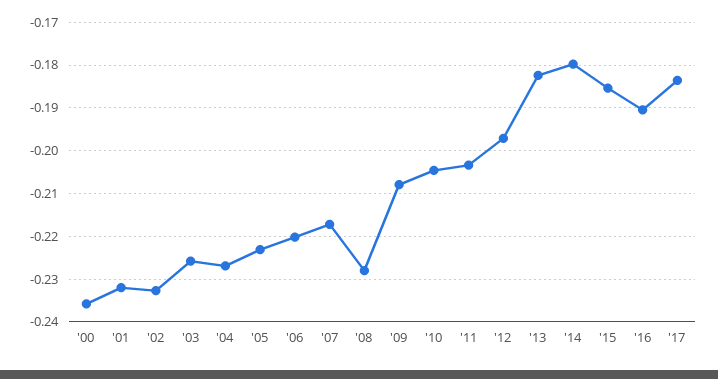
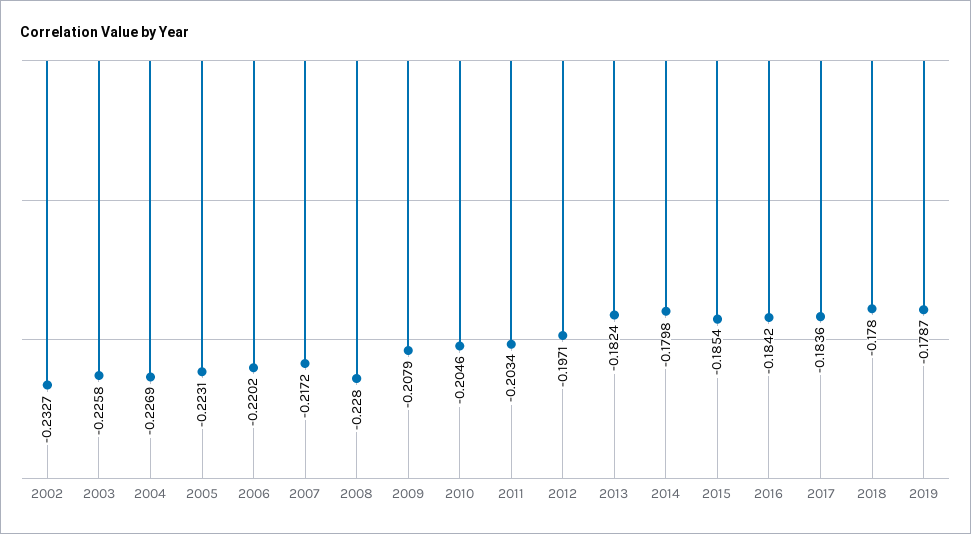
'00: -0.236 -> none
'01: -0.232 -> none
'16: -0.19 -> -0.1842
2018: none -> -0.178
2019: none -> -0.1787

